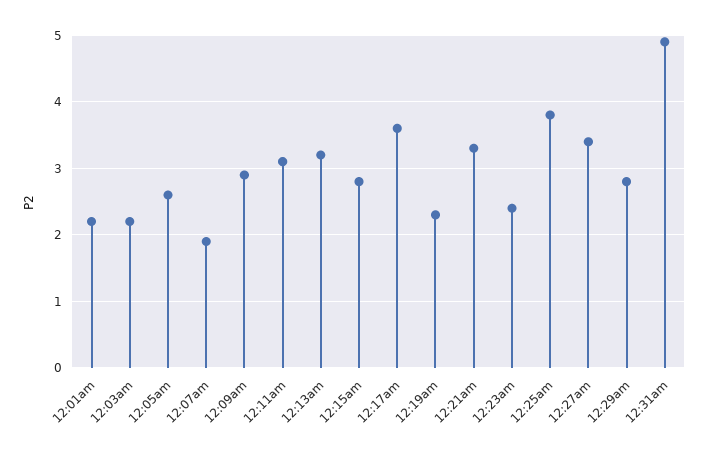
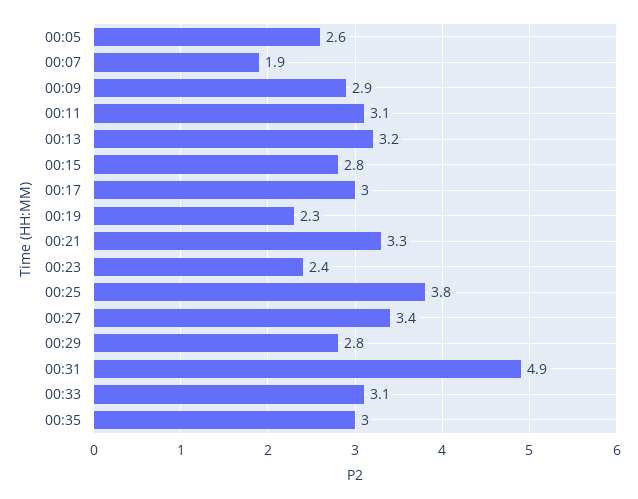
12:01am: 2.2 -> none
12:03am: 2.2 -> none
12:17am: 3.6 -> 3
00:33: none -> 3.1
00:35: none -> 3

